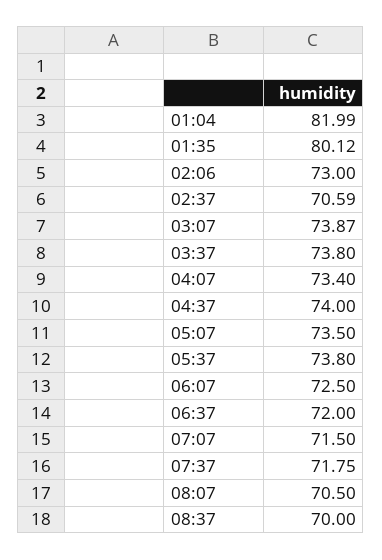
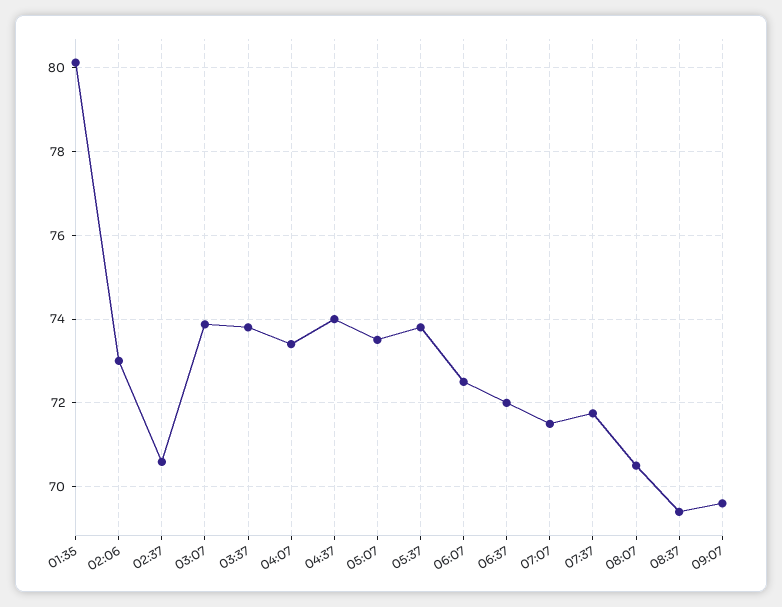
01:04: 81.99 -> none
08:37: 70 -> 69.4
09:07: none -> 69.6

